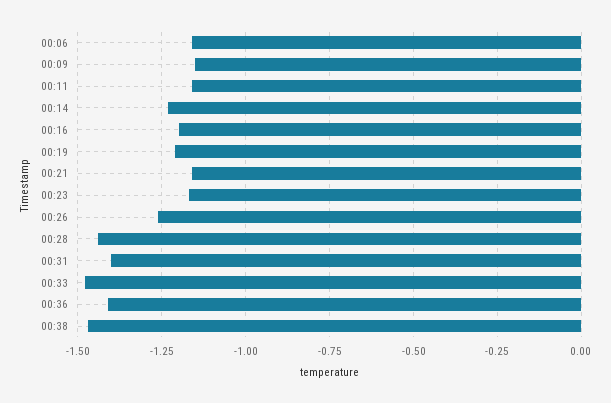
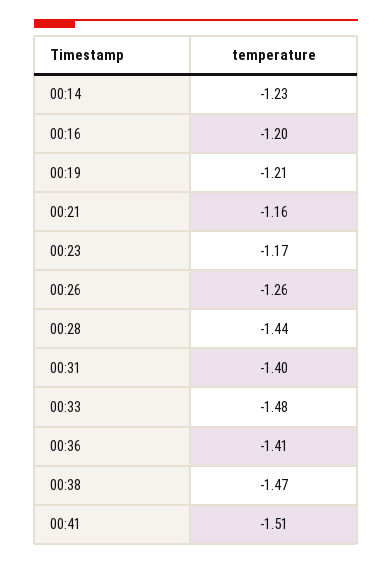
00:06: -1.15 -> none
00:09: -1.15 -> none
00:11: -1.15 -> none
00:41: none -> -1.51

